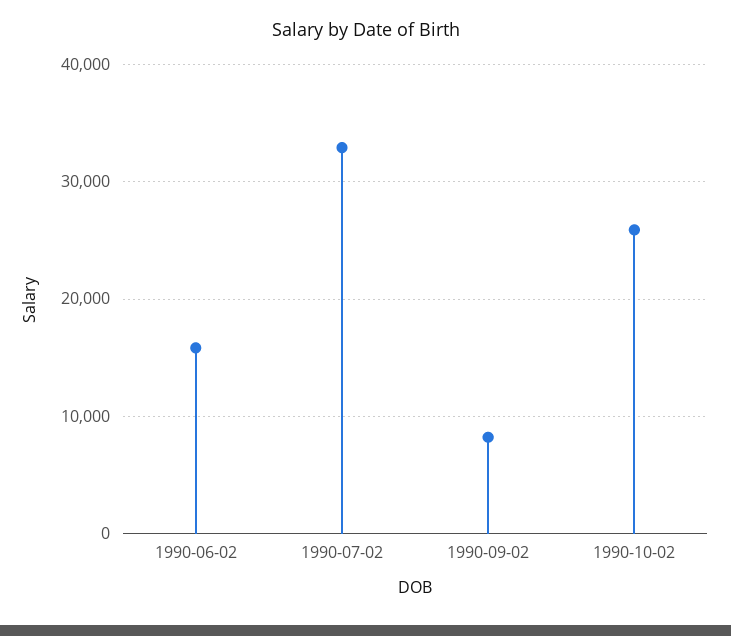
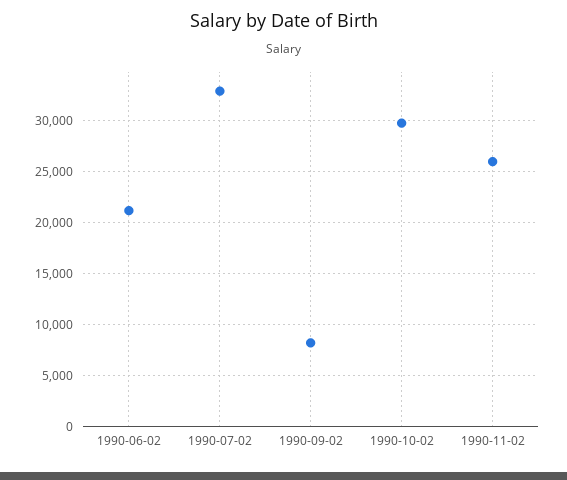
1990-06-02: 16000 -> 21000
1990-10-02: 26000 -> 30000
1990-11-02: none -> 26000

